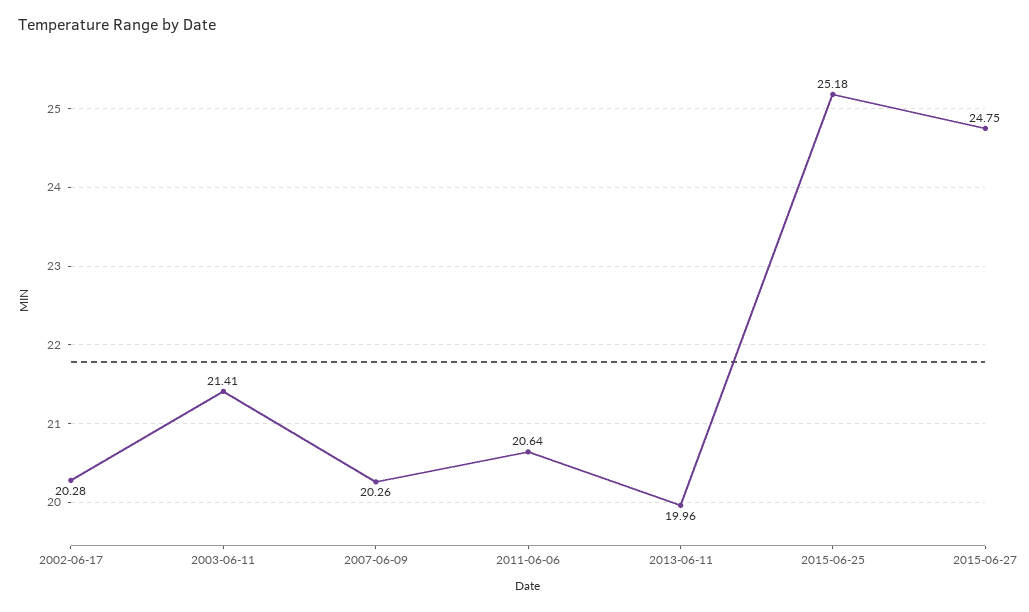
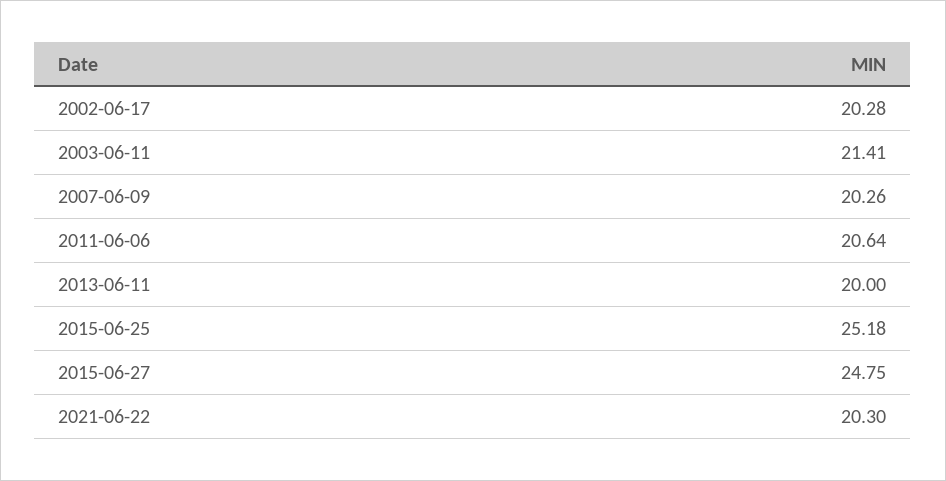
2013-06-11: 19.96 -> 20
2021-06-22: none -> 20.3

